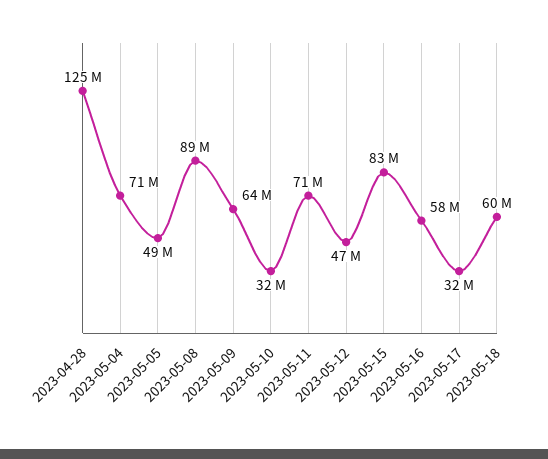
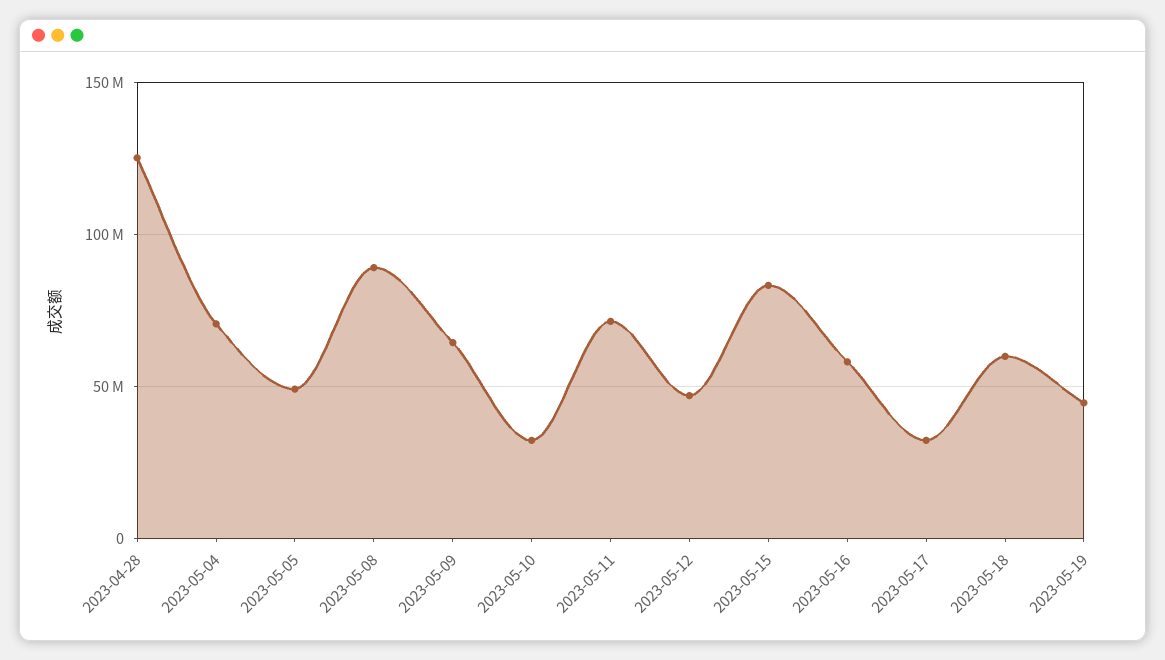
2023-05-19: none -> 45000000

